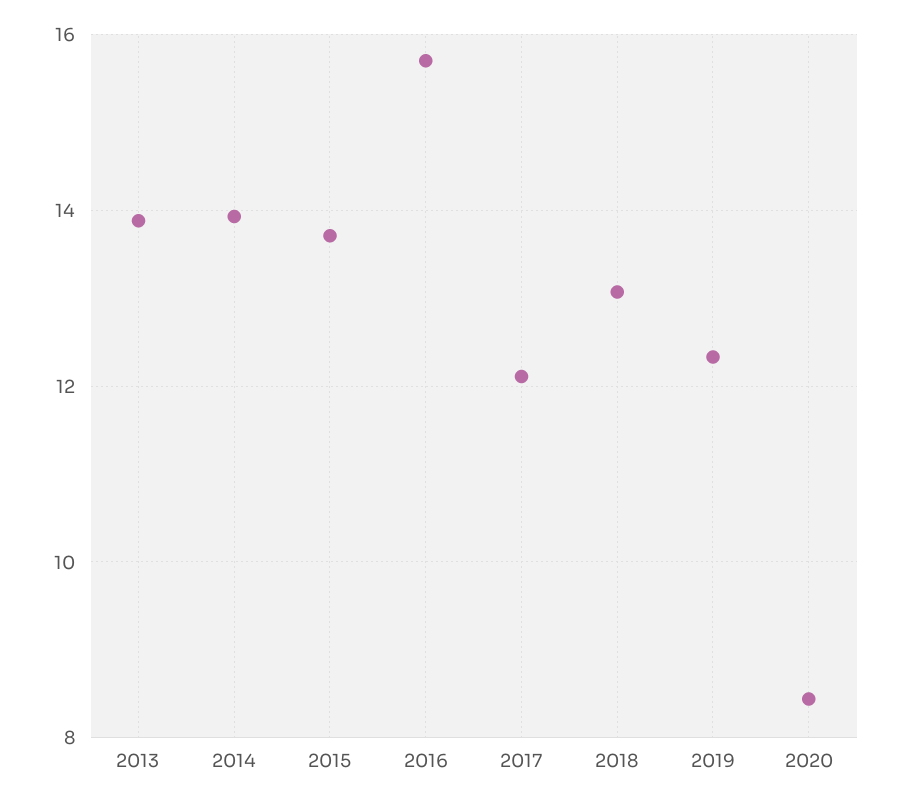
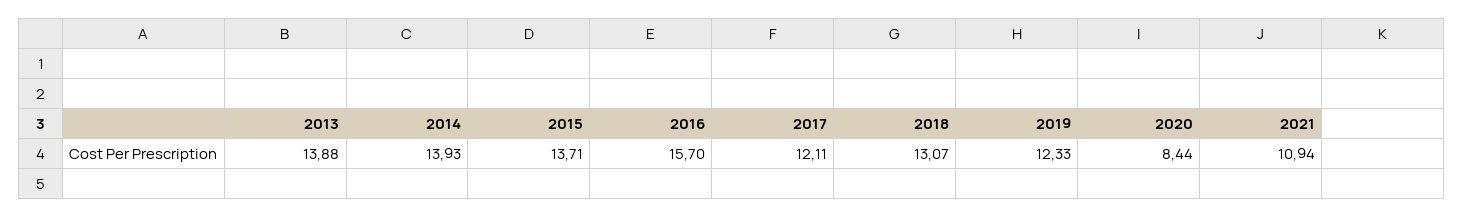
2021: none -> 10.94

